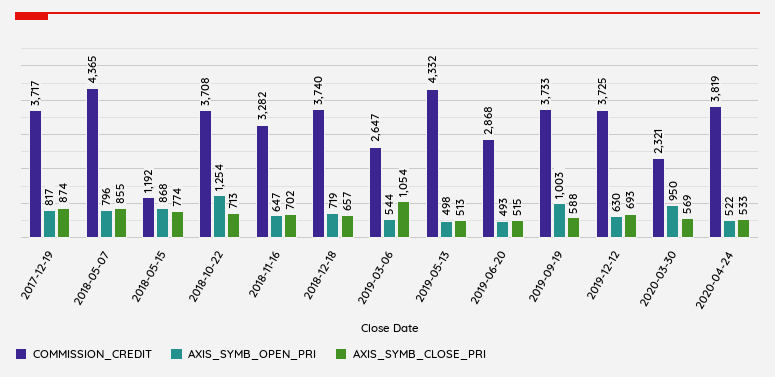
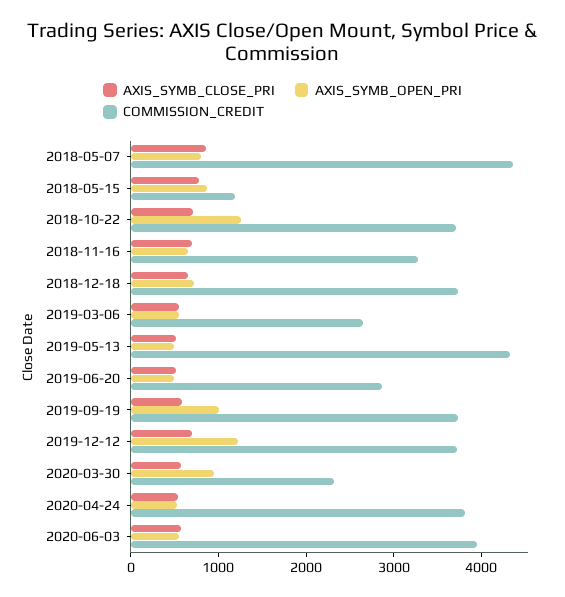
COMMISSION_CREDIT, 2017-12-19: 3717 -> none
AXIS_SYMB_OPEN_PRI, 2017-12-19: 817 -> none
AXIS_SYMB_CLOSE_PRI, 2017-12-19: 874 -> none
AXIS_SYMB_CLOSE_PRI, 2019-03-06: 1054 -> 600
AXIS_SYMB_OPEN_PRI, 2019-12-12: 630 -> 1200
AXIS_SYMB_CLOSE_PRI, 2020-06-03: none -> 600
AXIS_SYMB_OPEN_PRI, 2020-06-03: none -> 600
COMMISSION_CREDIT, 2020-06-03: none -> 4000

